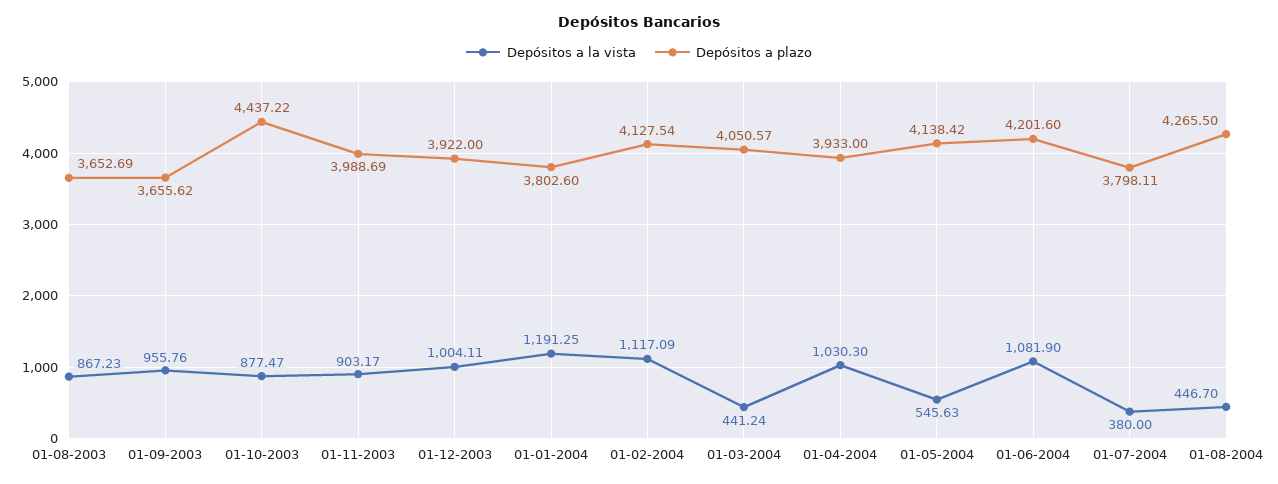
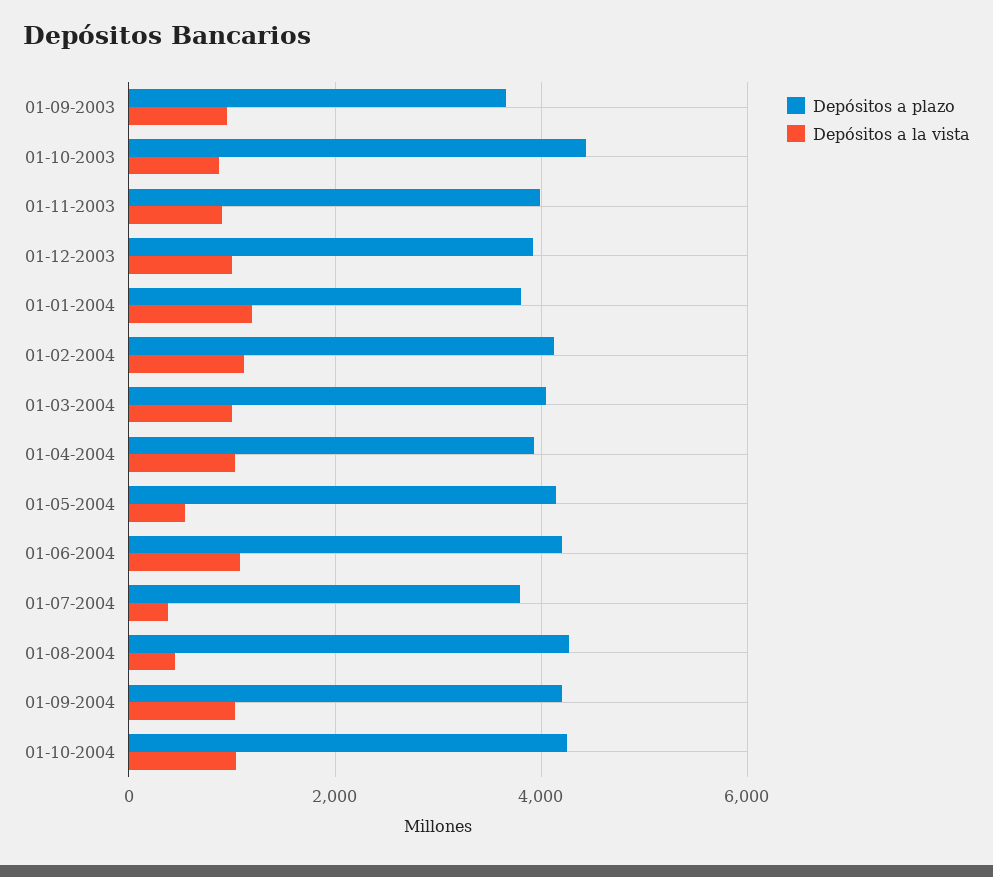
Depósitos a la vista, 01-08-2003: 867.23 -> none
Depósitos a plazo, 01-08-2003: 3652.69 -> none
Depósitos a la vista, 01-03-2004: 441.24 -> 1000
Depósitos a plazo, 01-09-2004: none -> 4200
Depósitos a la vista, 01-09-2004: none -> 1000
Depósitos a plazo, 01-10-2004: none -> 4200
Depósitos a la vista, 01-10-2004: none -> 1000

